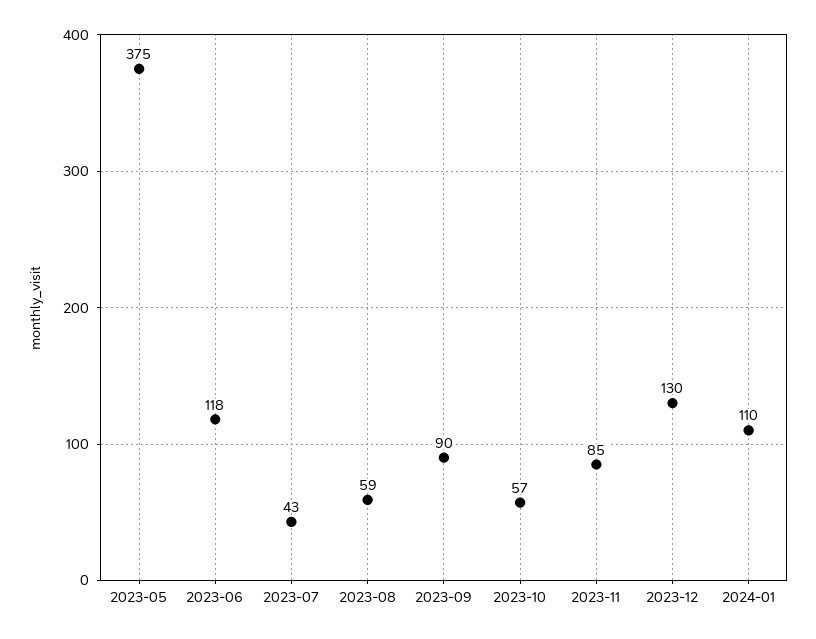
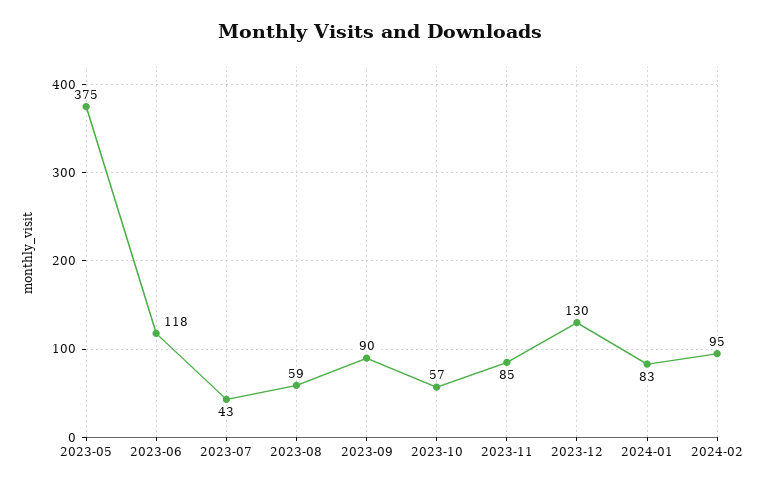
2024-01: 110 -> 83
2024-02: none -> 95

